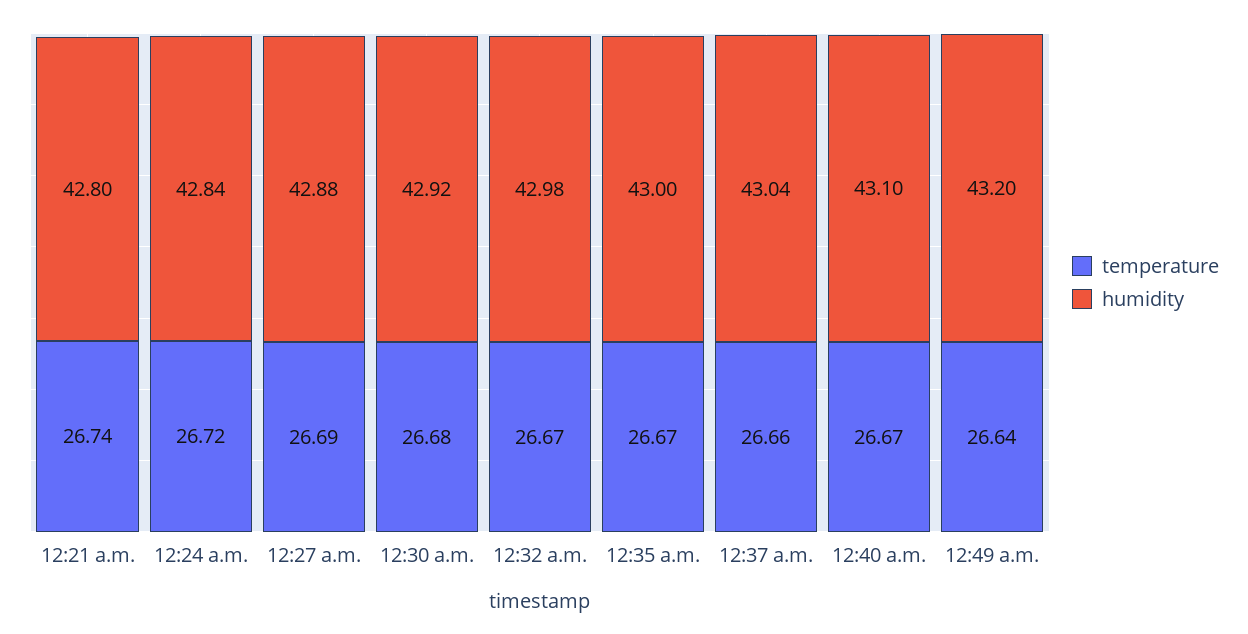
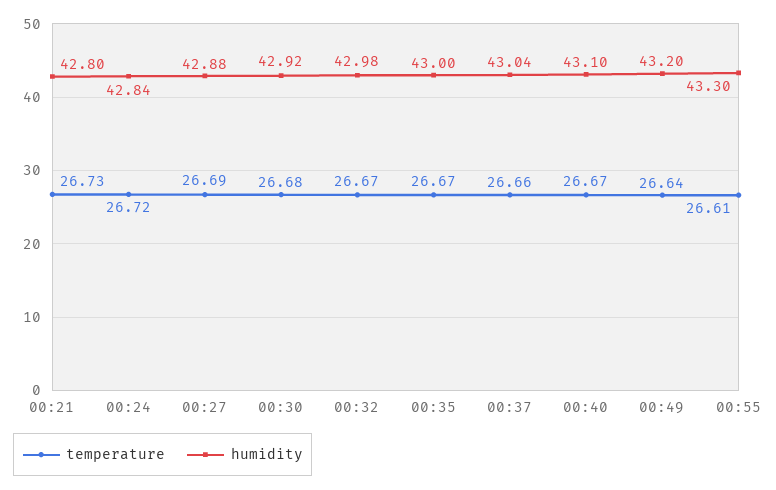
temperature, 12:21 a.m.: 26.74 -> 26.73
temperature, 00:55: none -> 26.61
humidity, 00:55: none -> 43.3

